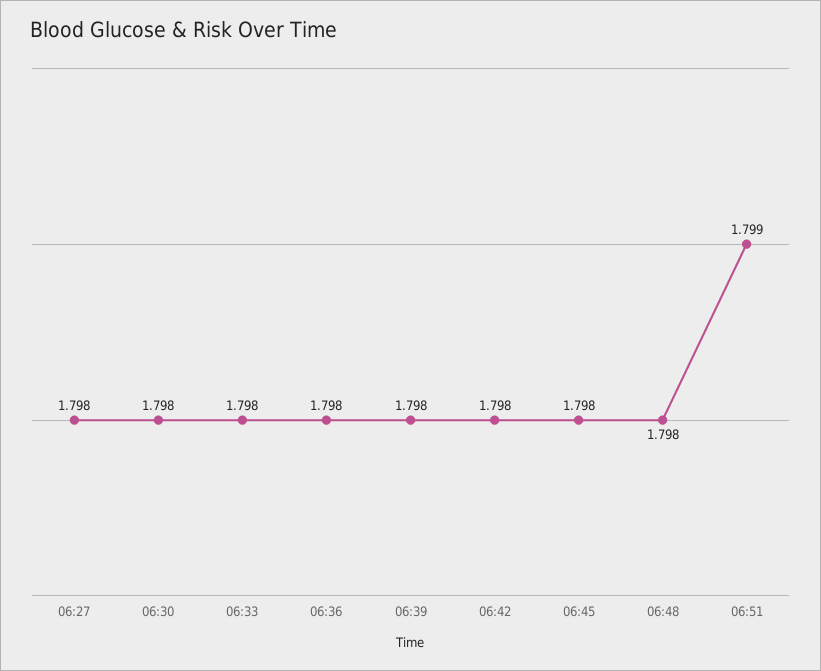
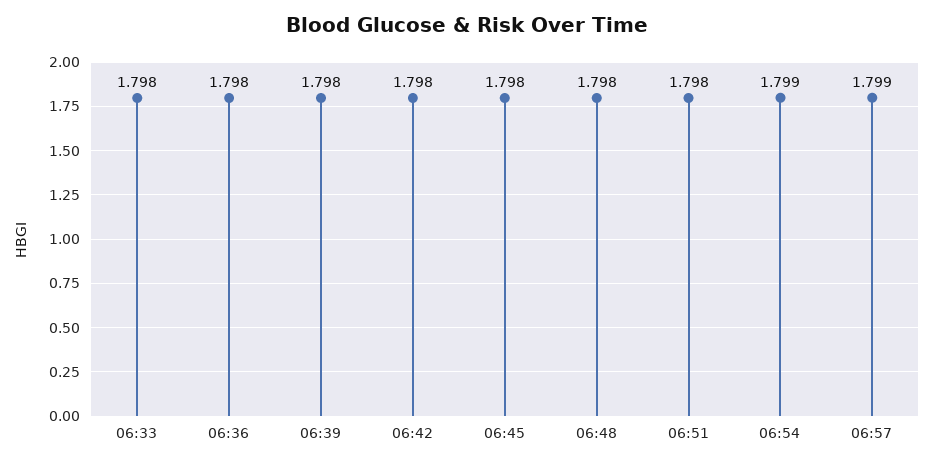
06:27: 1.798 -> none
06:30: 1.798 -> none
06:51: 1.799 -> 1.798
06:54: none -> 1.799
06:57: none -> 1.799

